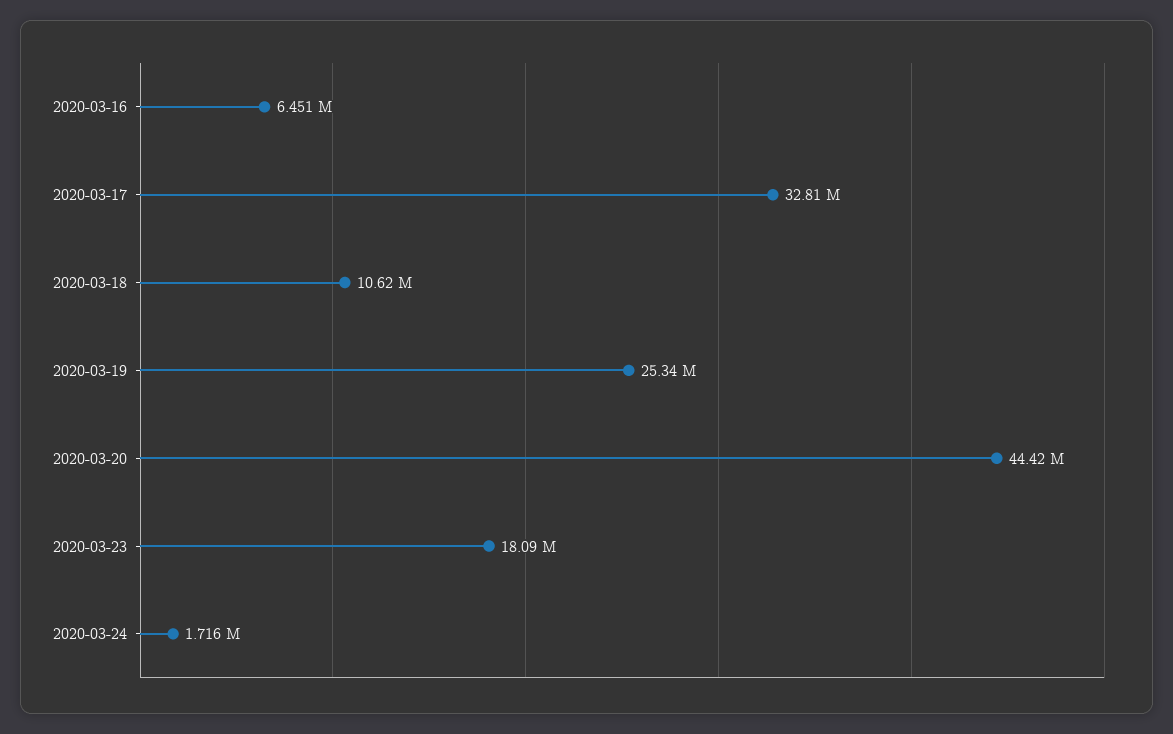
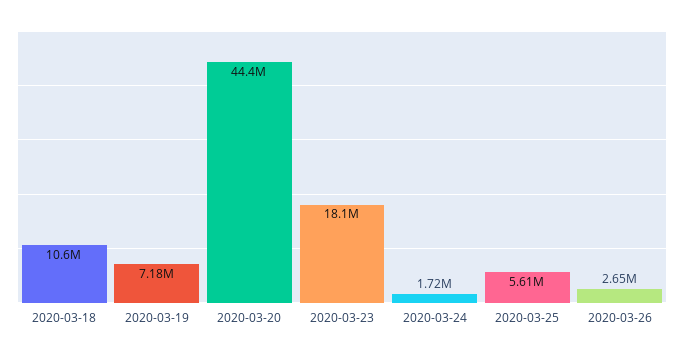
2020-03-16: 6451000 -> none
2020-03-17: 32810000 -> none
2020-03-19: 25340000 -> 7180000
2020-03-25: none -> 5610000
2020-03-26: none -> 2650000

